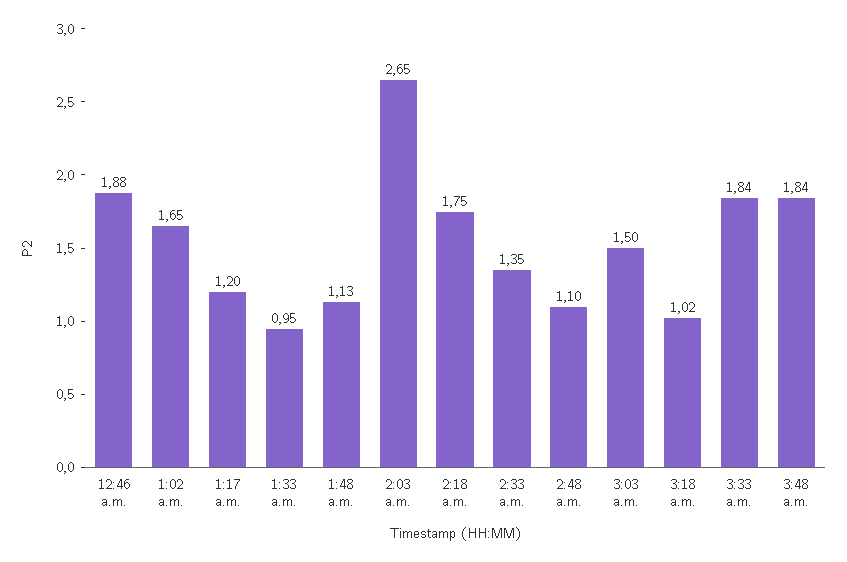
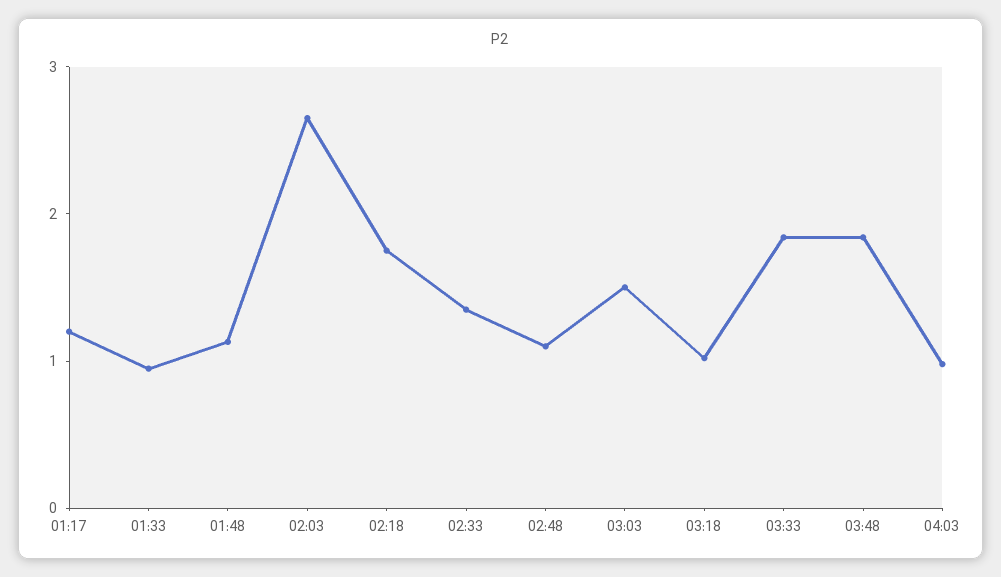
12:46 a.m.: 1.88 -> none
1:02 a.m.: 1.65 -> none
04:03: none -> 1

